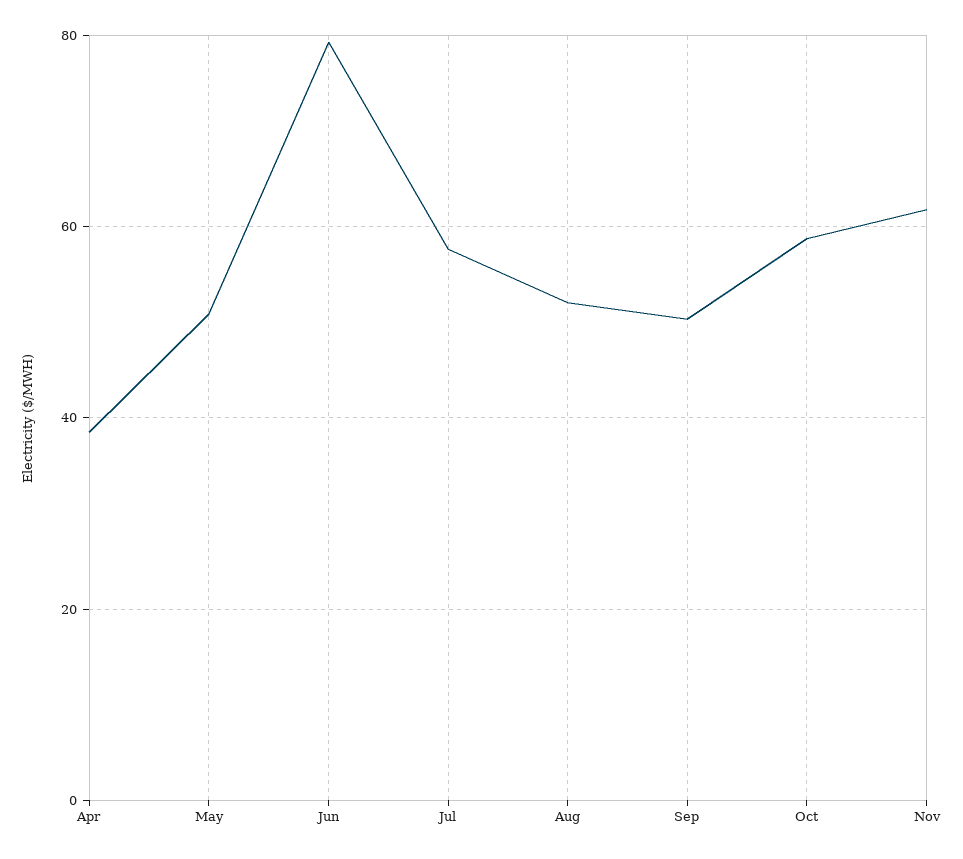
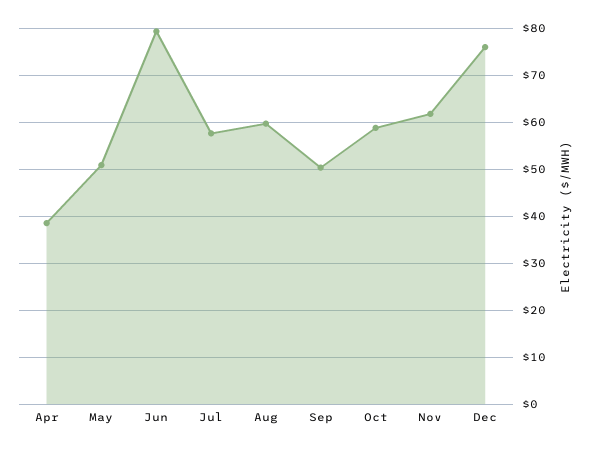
Aug: 52 -> 60
Dec: none -> 76

